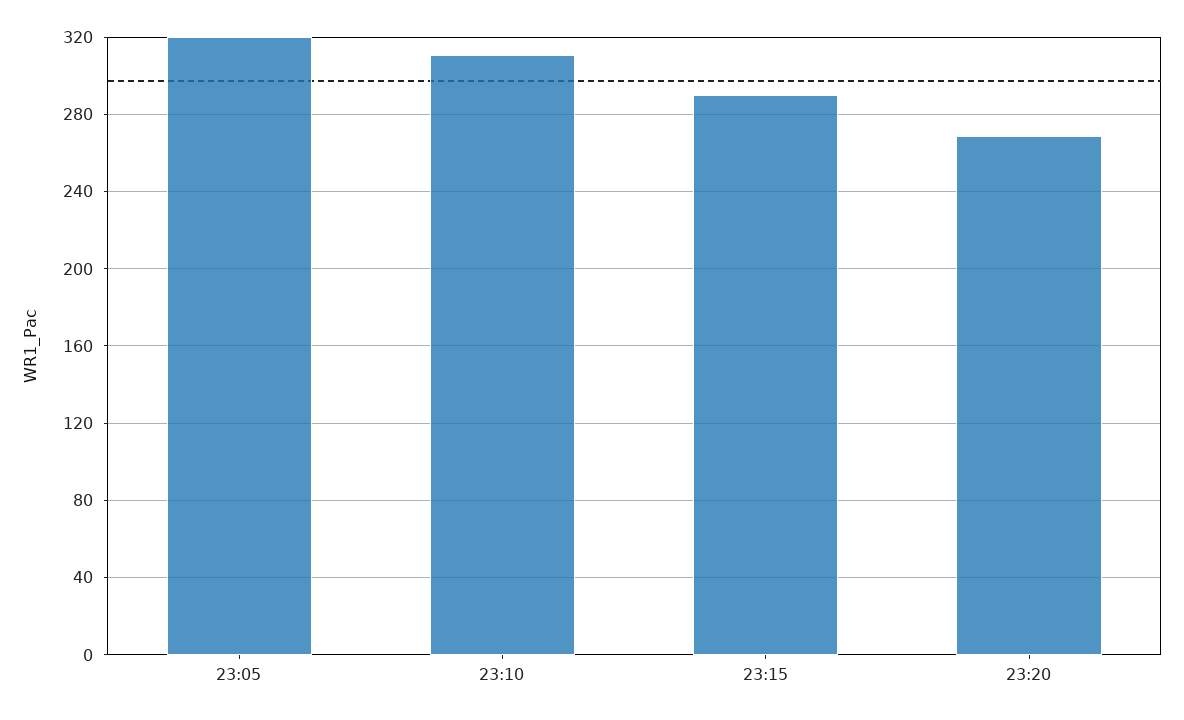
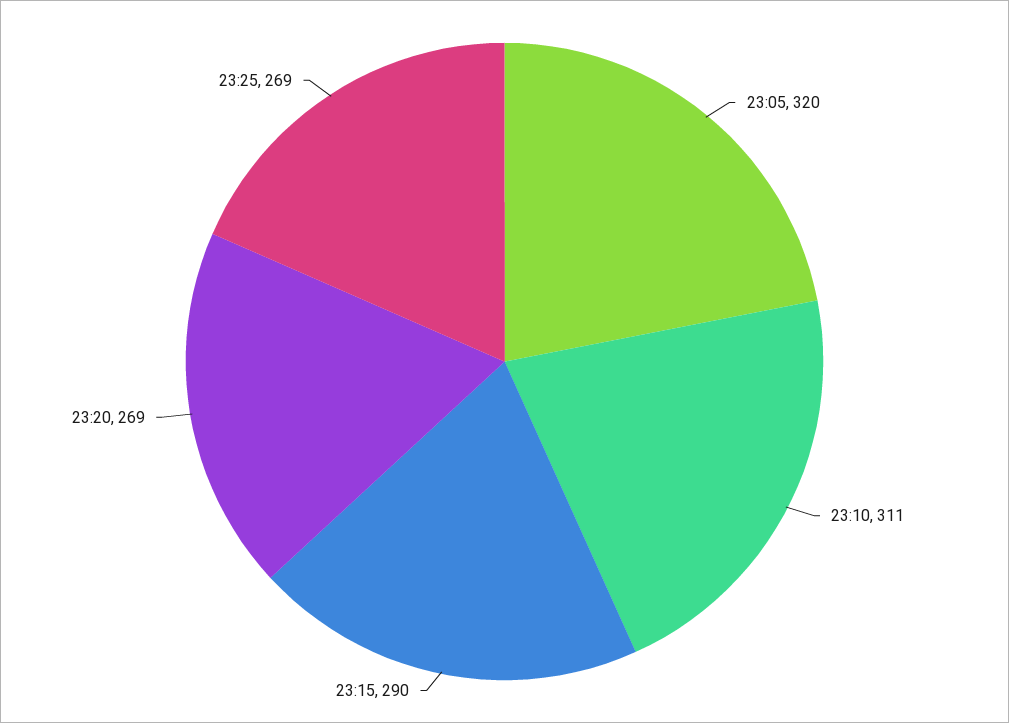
23:25: none -> 269

